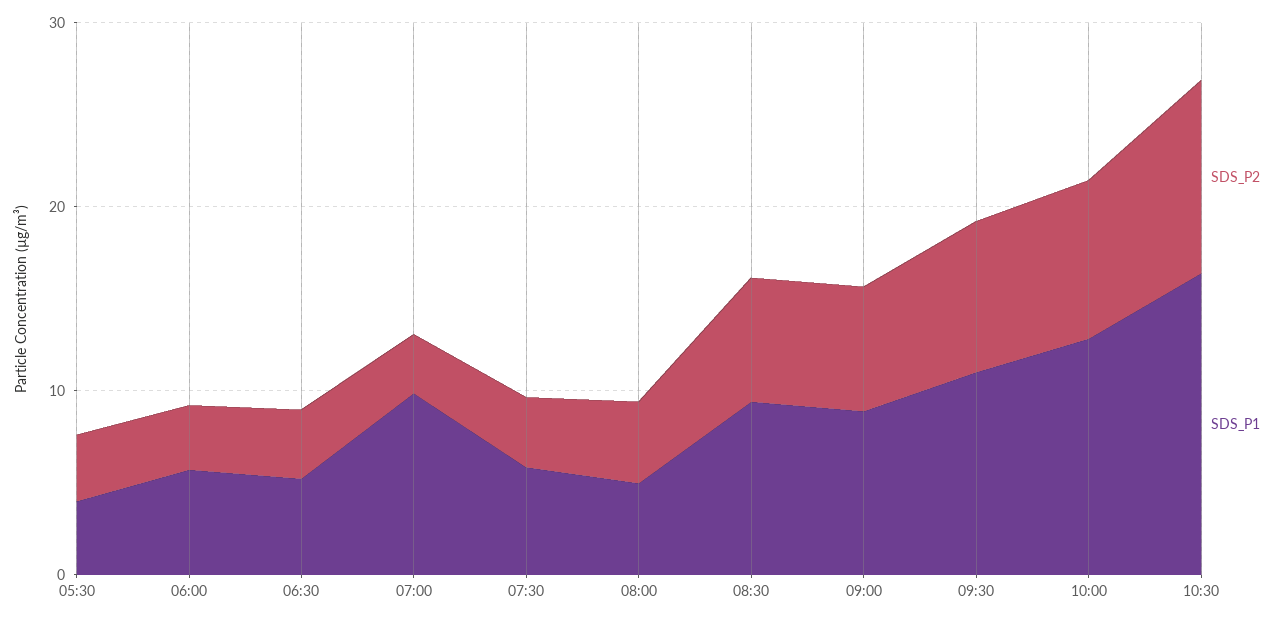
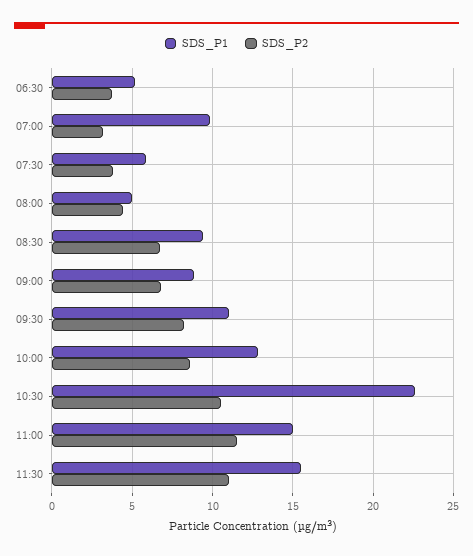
SDS_P2, 05:30: 4 -> none
SDS_P1, 05:30: 4 -> none
SDS_P2, 06:00: 4 -> none
SDS_P1, 06:00: 6 -> none
SDS_P1, 10:30: 16 -> 22.5
SDS_P1, 11:00: none -> 15
SDS_P2, 11:00: none -> 11.5
SDS_P1, 11:30: none -> 15.5
SDS_P2, 11:30: none -> 11

